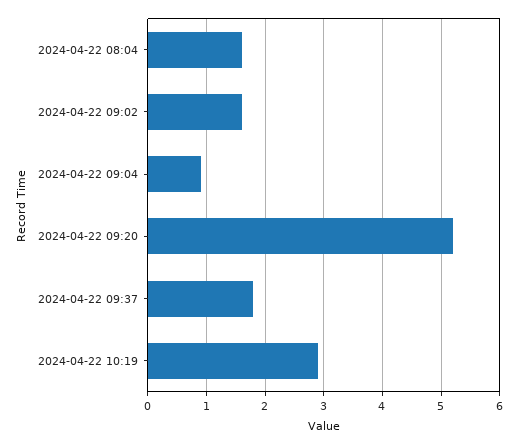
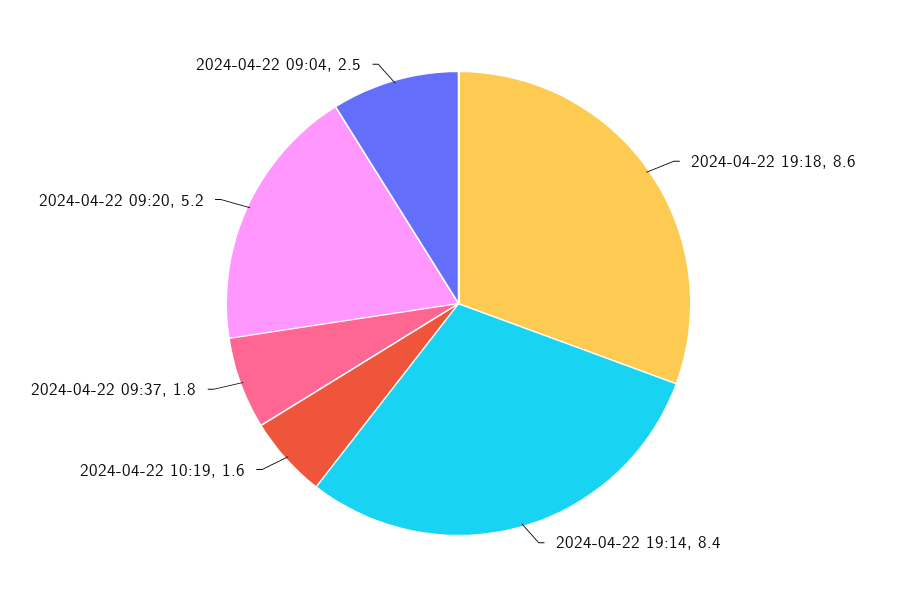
2024-04-22 08:04: 1.5 -> none
2024-04-22 09:02: 1.5 -> none
2024-04-22 09:04: 1 -> 2.5
2024-04-22 10:19: 3 -> 1.6
2024-04-22 19:18: none -> 8.6
2024-04-22 19:14: none -> 8.4

